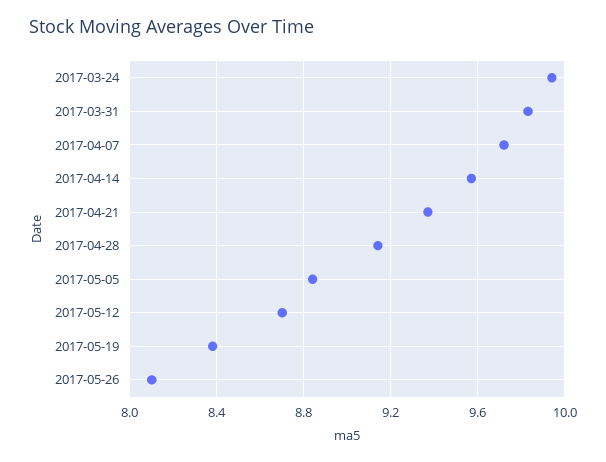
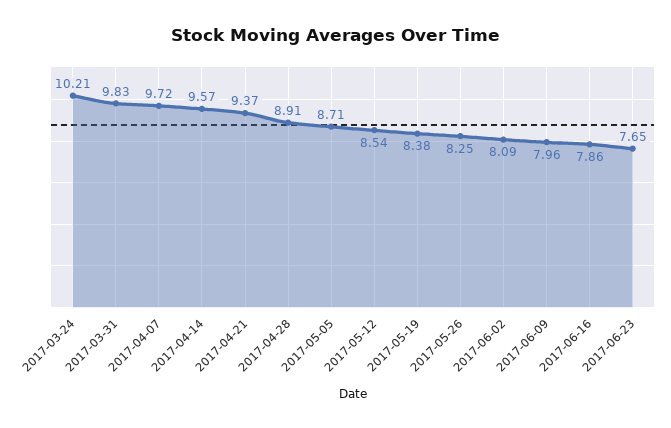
2017-03-24: 9.95 -> 10.21
2017-04-28: 9.15 -> 8.91
2017-05-05: 8.85 -> 8.71
2017-05-12: 8.7 -> 8.54
2017-05-26: 8.1 -> 8.25
2017-06-02: none -> 8.09
2017-06-09: none -> 7.96
2017-06-16: none -> 7.86
2017-06-23: none -> 7.65

